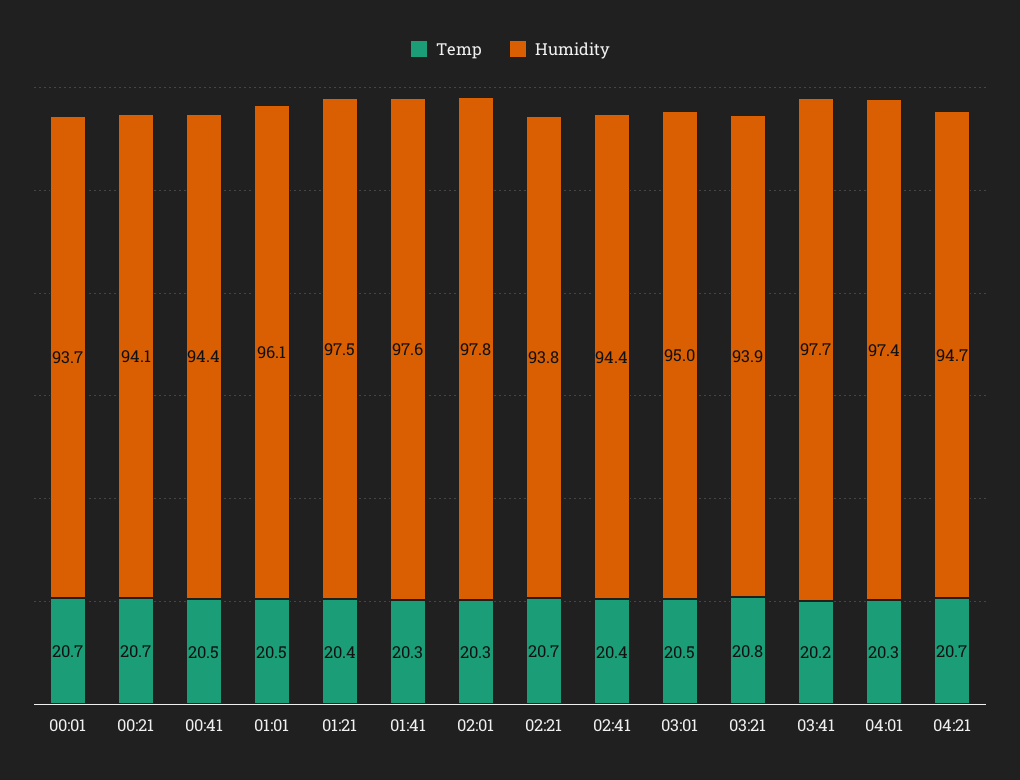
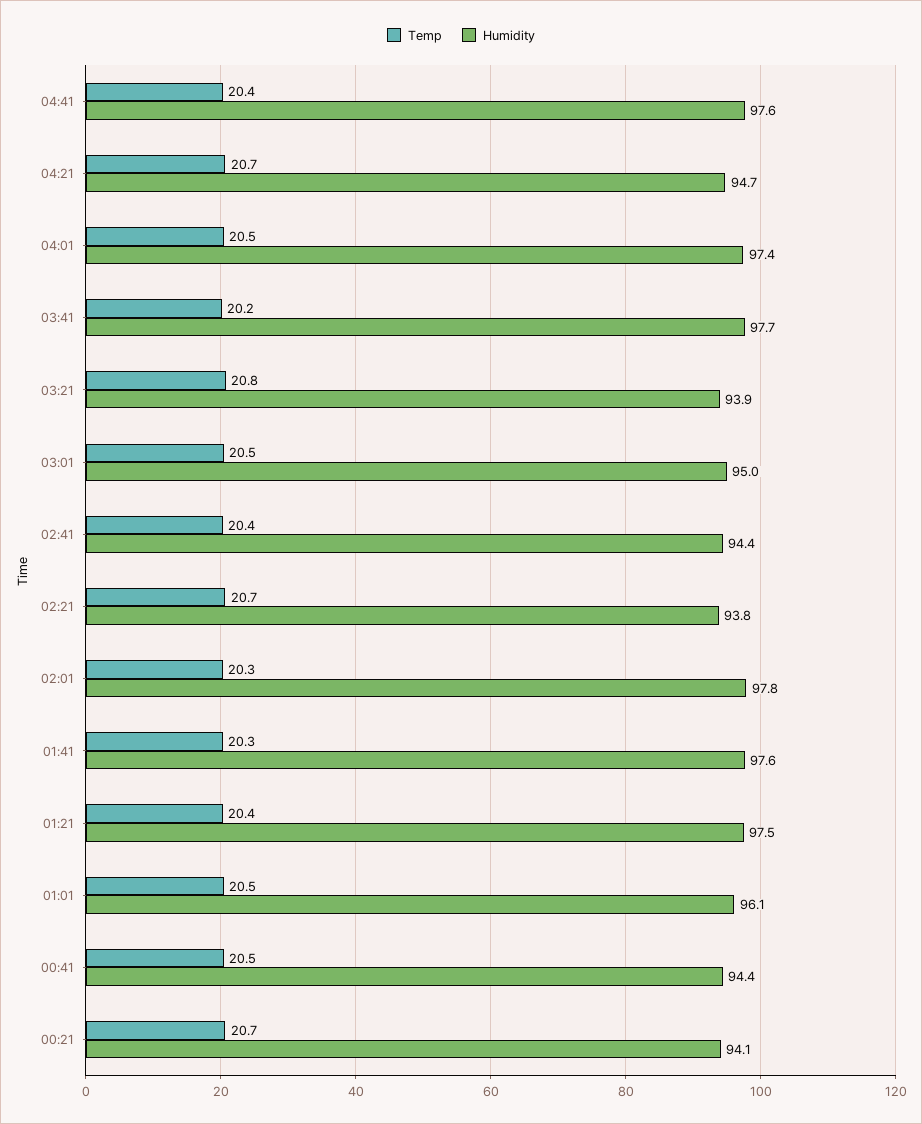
Temp, 00:01: 20.7 -> none
Humidity, 00:01: 93.7 -> none
Temp, 04:01: 20.3 -> 20.5
Temp, 04:41: none -> 20.4
Humidity, 04:41: none -> 97.6

